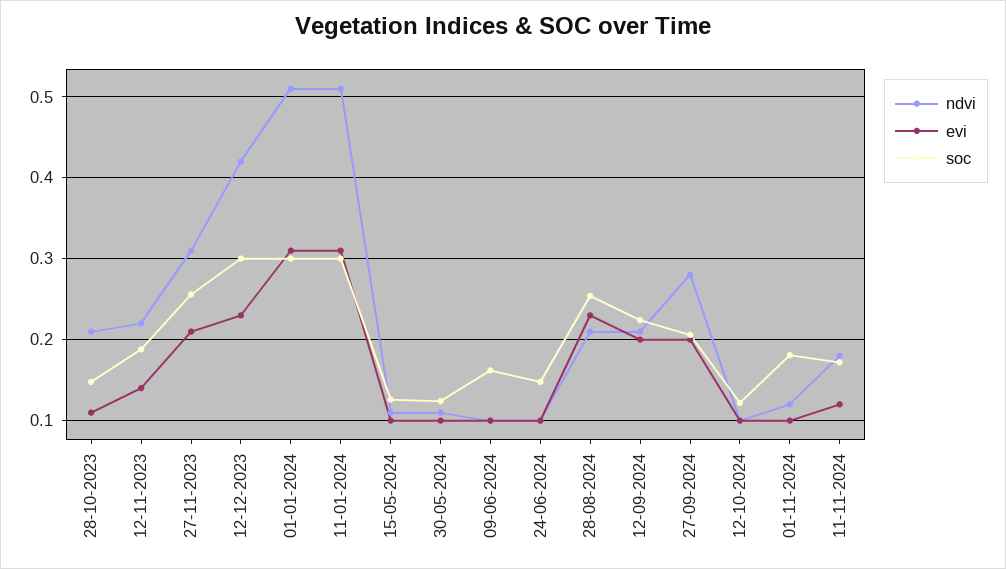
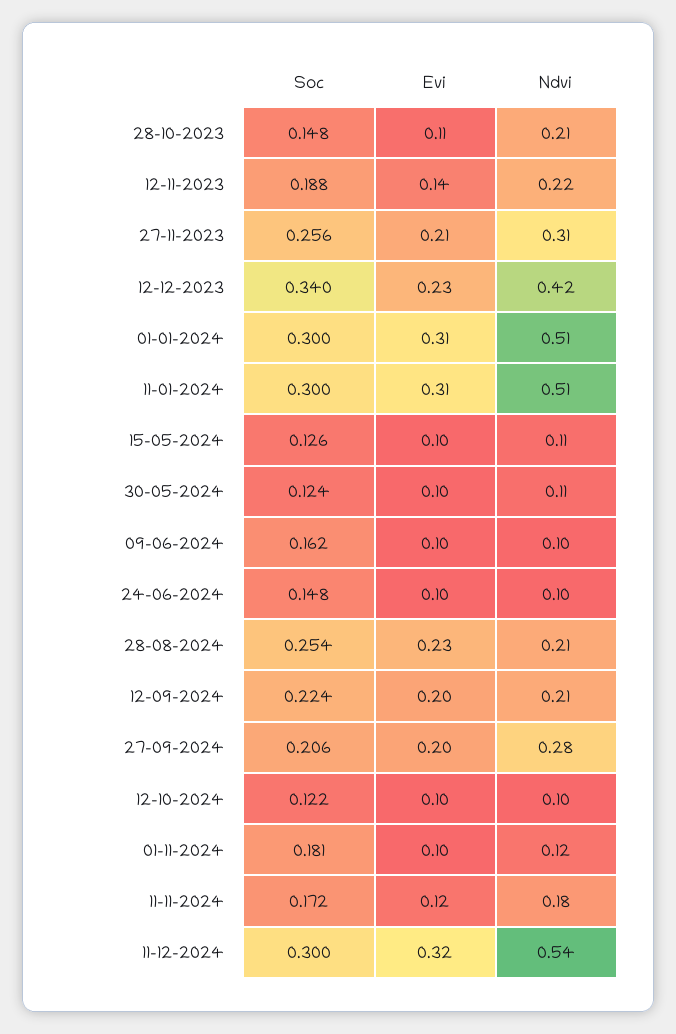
soc, 12-12-2023: 0.3 -> 0.34
soc, 11-12-2024: none -> 0.3
evi, 11-12-2024: none -> 0.32
ndvi, 11-12-2024: none -> 0.54

